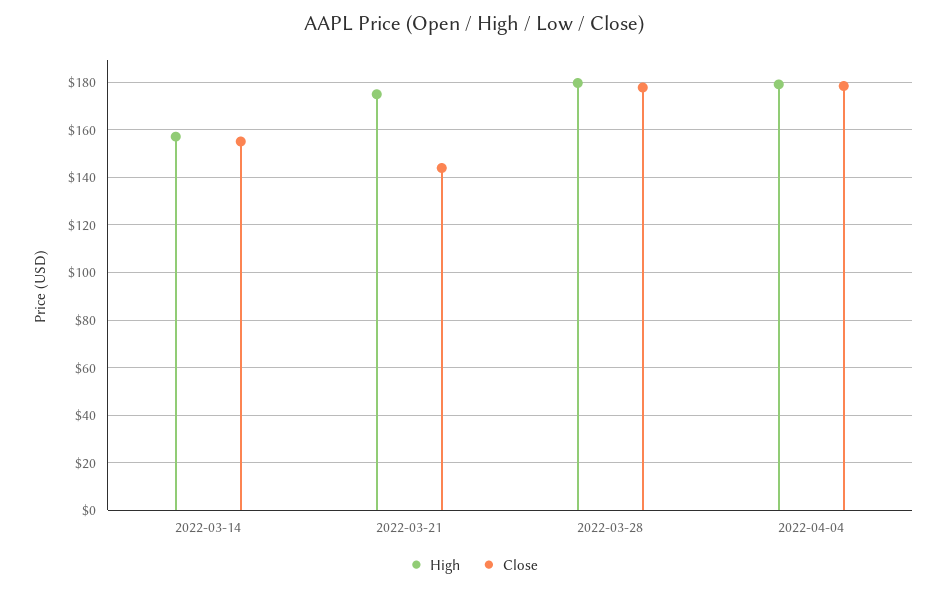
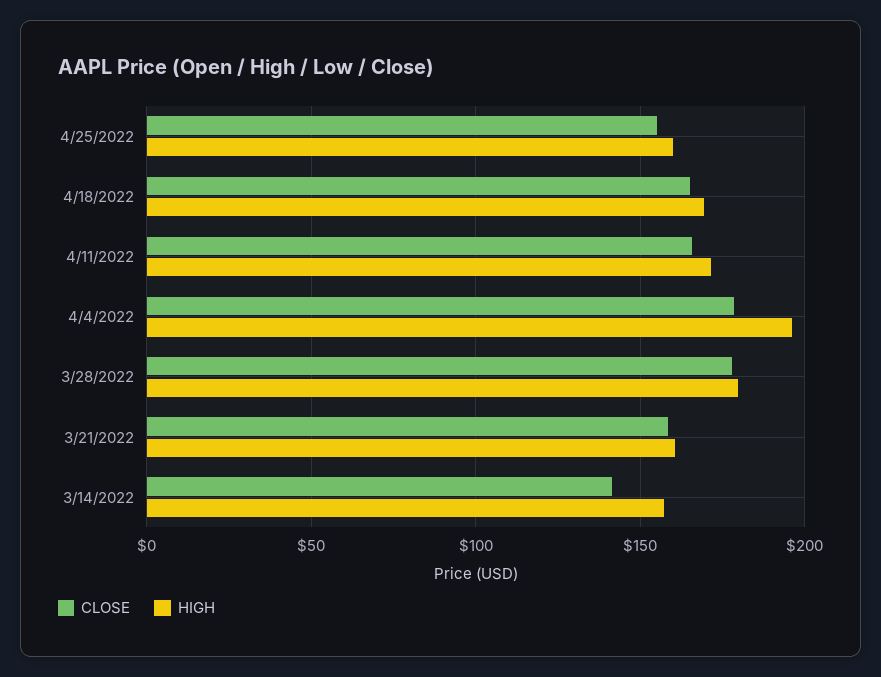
Close, 2022-03-14: 155 -> 140
High, 2022-03-21: 175 -> 160
Close, 2022-03-21: 145 -> 160
High, 2022-04-04: 180 -> 195
Close, 4/25/2022: none -> 155
High, 4/25/2022: none -> 160
Close, 4/18/2022: none -> 165
High, 4/18/2022: none -> 170
Close, 4/11/2022: none -> 165
High, 4/11/2022: none -> 170

